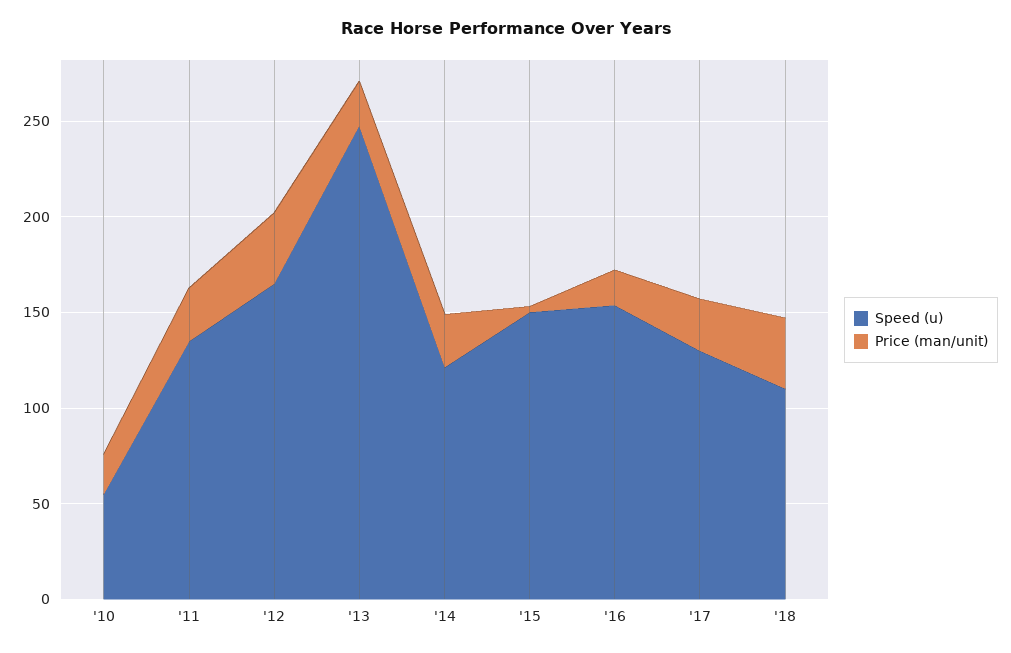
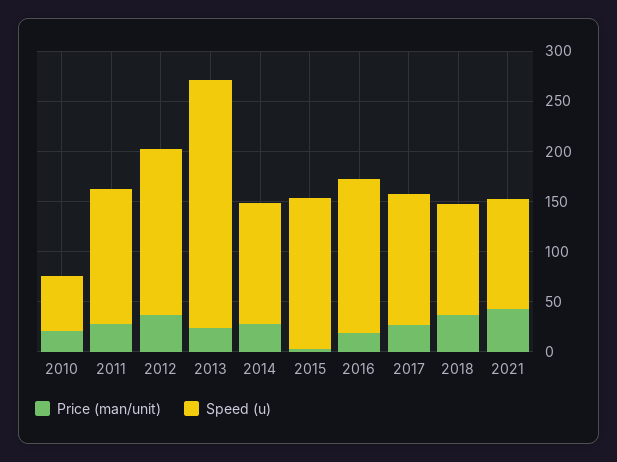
Price (man/unit), 2021: none -> 40
Speed (u), 2021: none -> 110

